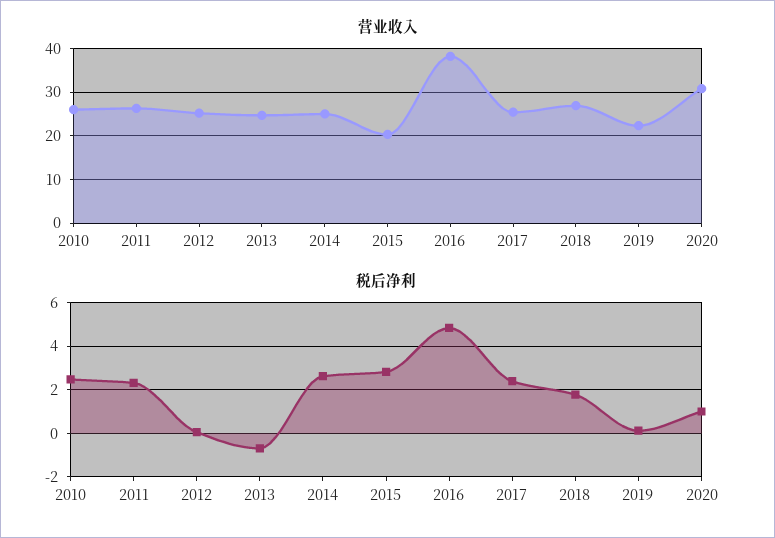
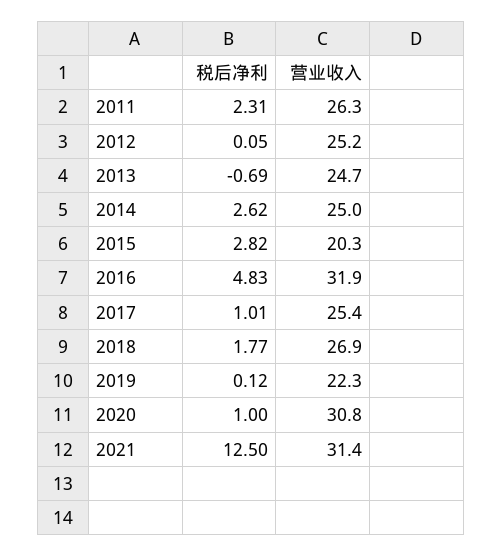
营业收入, 2010: 26 -> none
营业收入, 2016: 38 -> 31.9
税后净利, 2010: 2.5 -> none
税后净利, 2017: 2.5 -> 1.01
税后净利, 2021: none -> 12.5
营业收入, 2021: none -> 31.4

